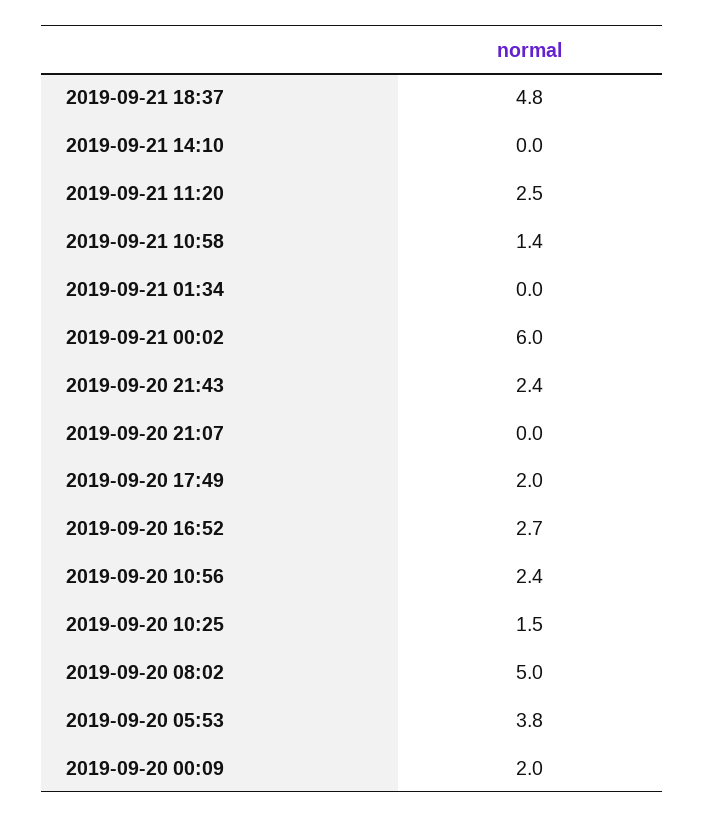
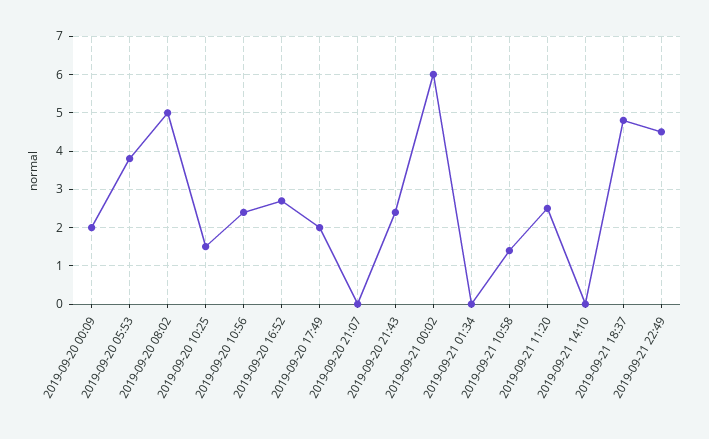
2019-09-21 22:49: none -> 4.5

